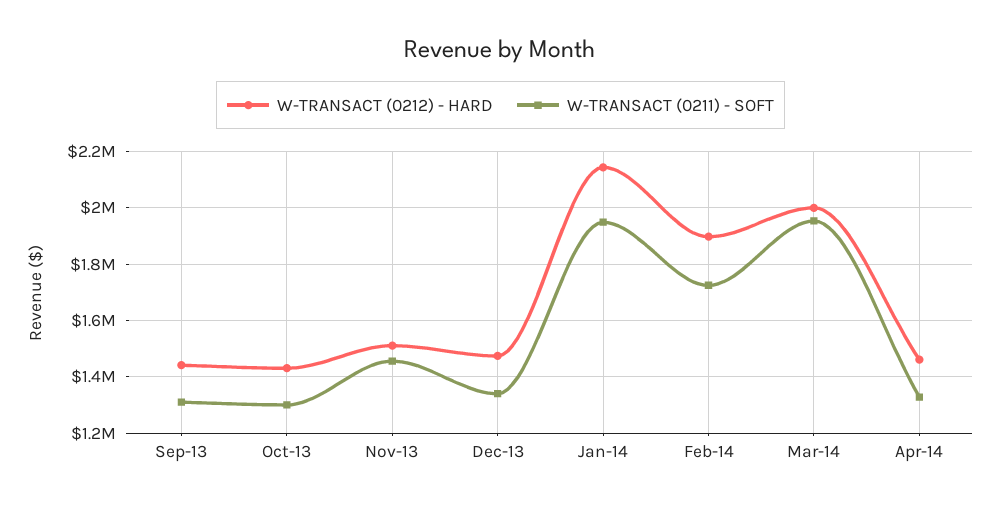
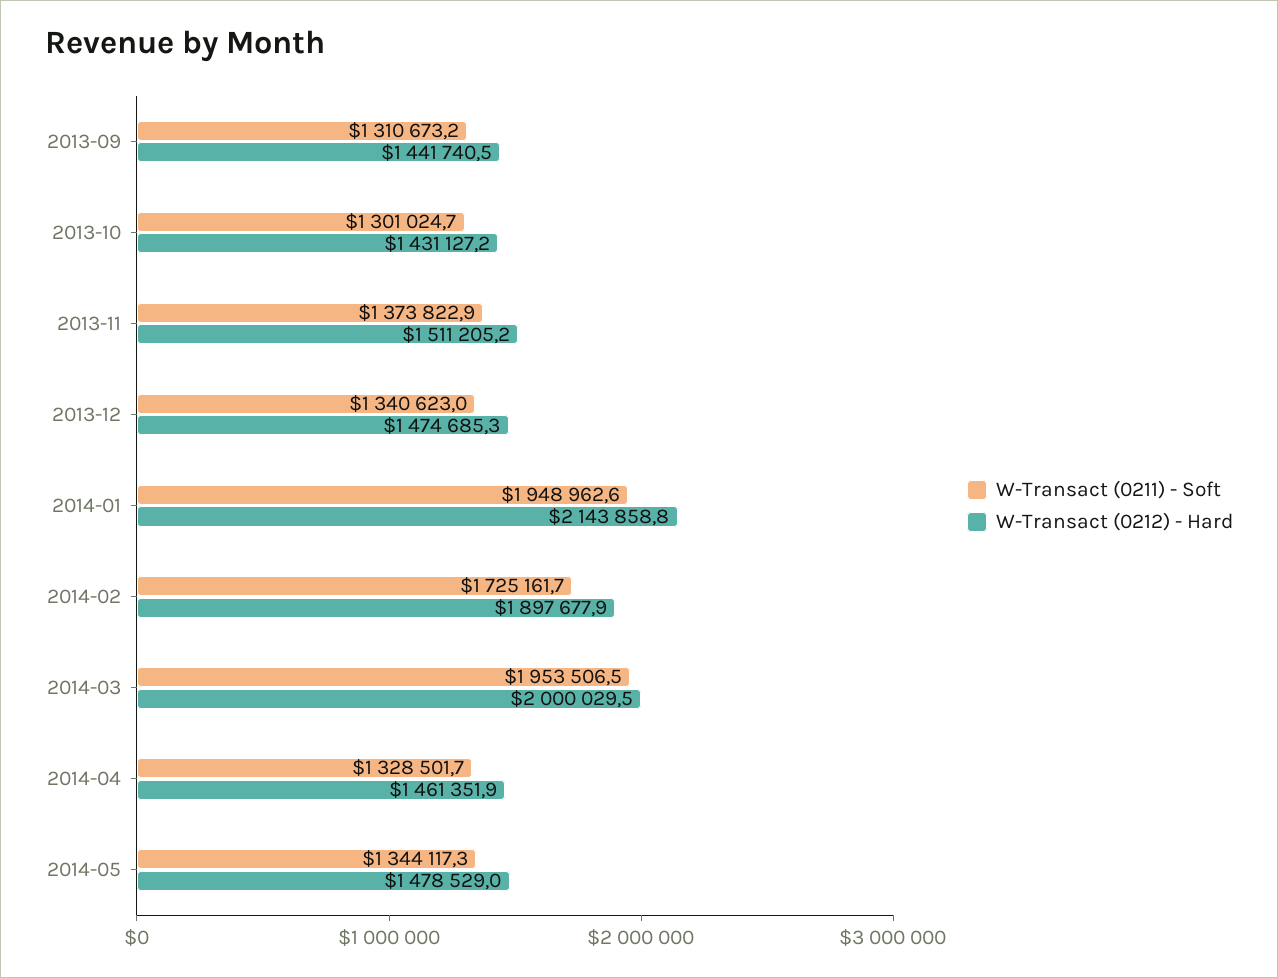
W-TRANSACT (0211) - SOFT, Nov-13: 1450000 -> 1373822.9
W-TRANSACT (0211) - SOFT, 2014-05: none -> 1344117.3
W-TRANSACT (0212) - HARD, 2014-05: none -> 1478529

